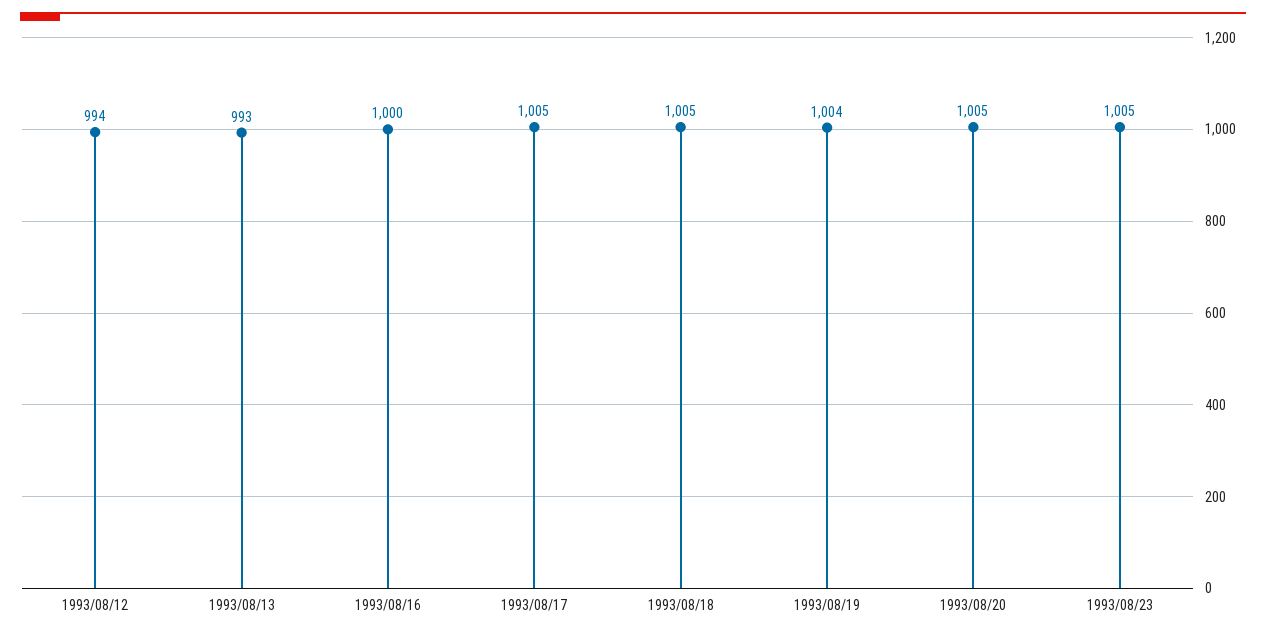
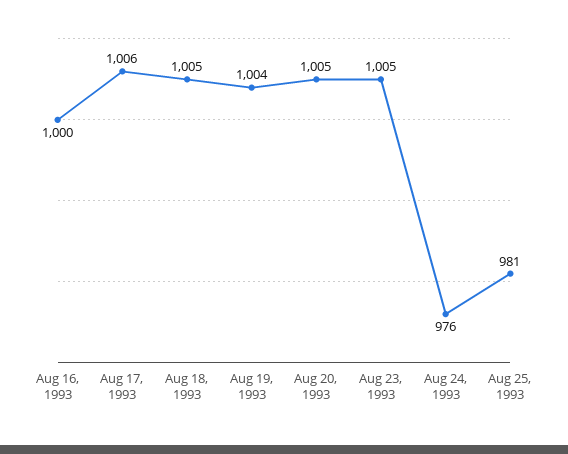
1993/08/12: 994 -> none
1993/08/13: 993 -> none
1993/08/17: 1005 -> 1006
Aug 24, 1993: none -> 976
Aug 25, 1993: none -> 981

